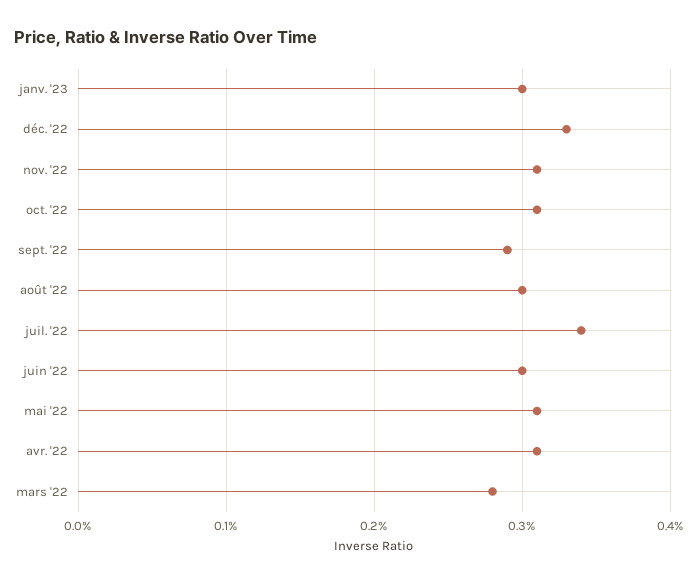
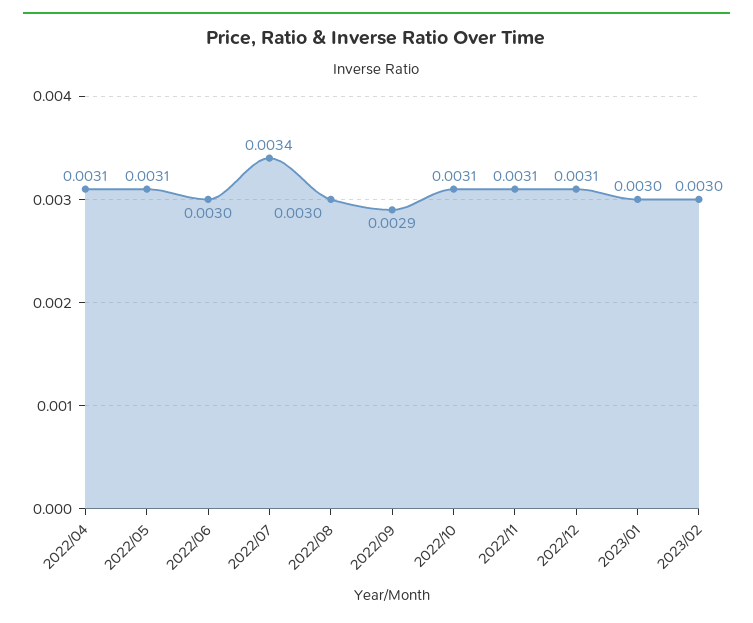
déc. '22: 0.0033 -> 0.0031
mars '22: 0.0028 -> none
2023/02: none -> 0.003

